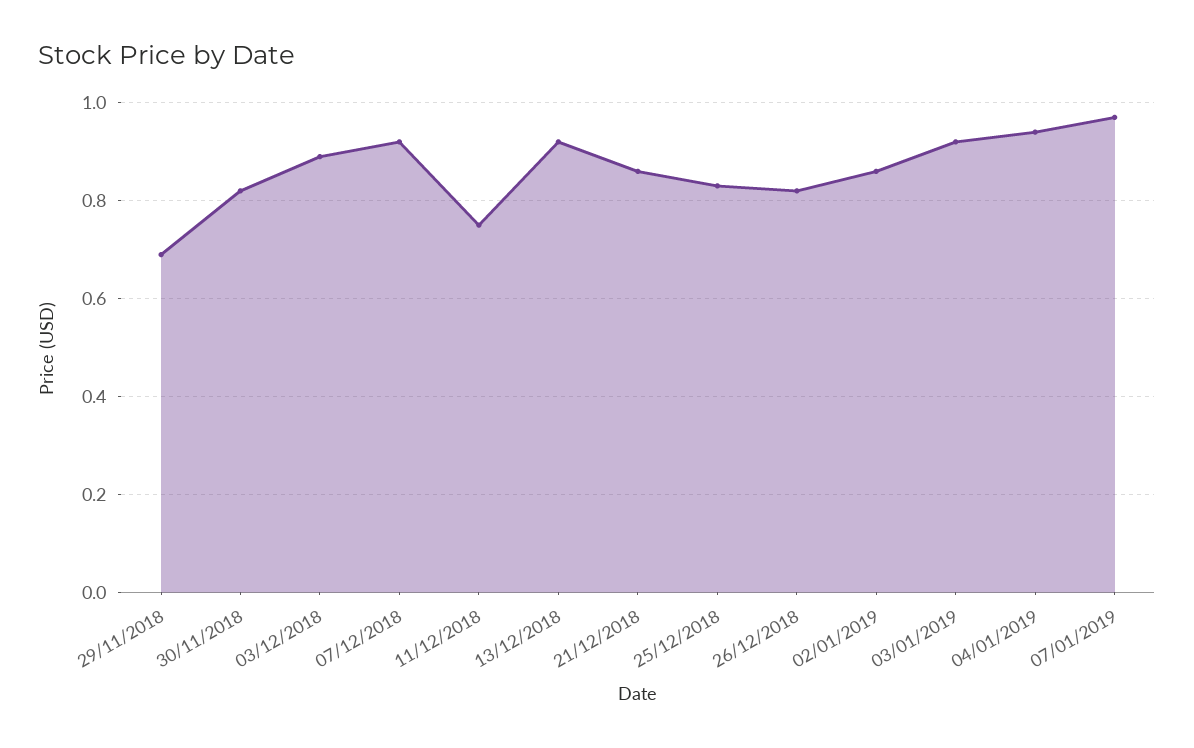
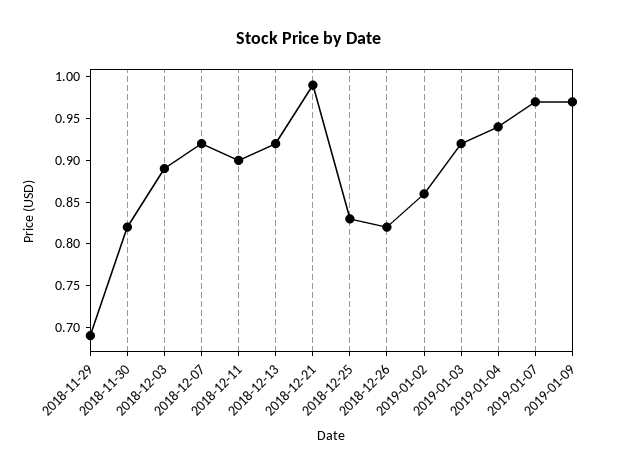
11/12/2018: 0.75 -> 0.9
21/12/2018: 0.85 -> 0.99
2019-01-09: none -> 0.97

